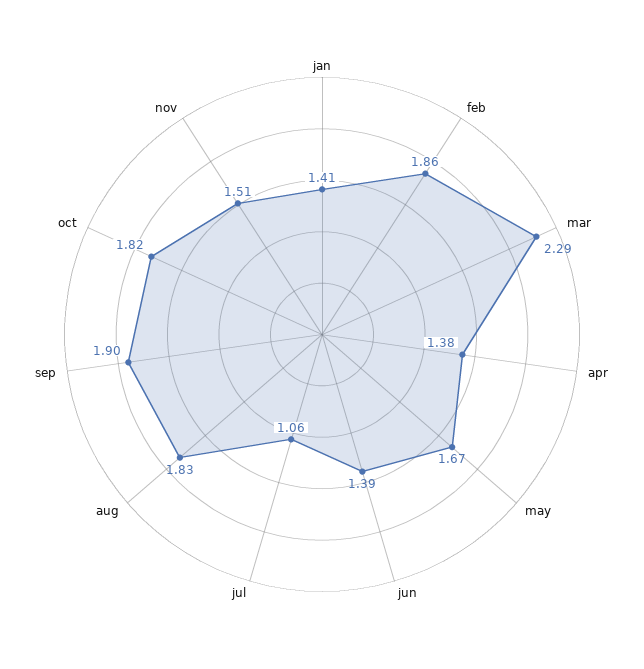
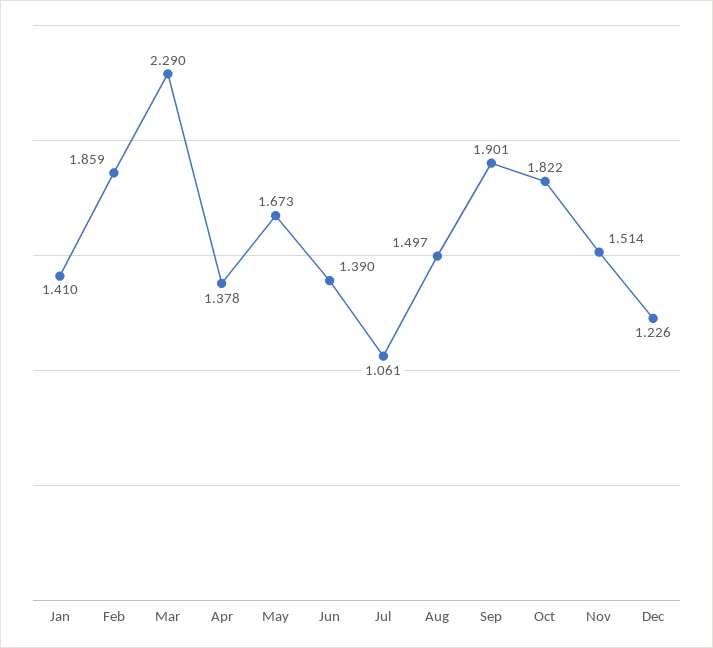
aug: 1.83 -> 1.497
Dec: none -> 1.226

